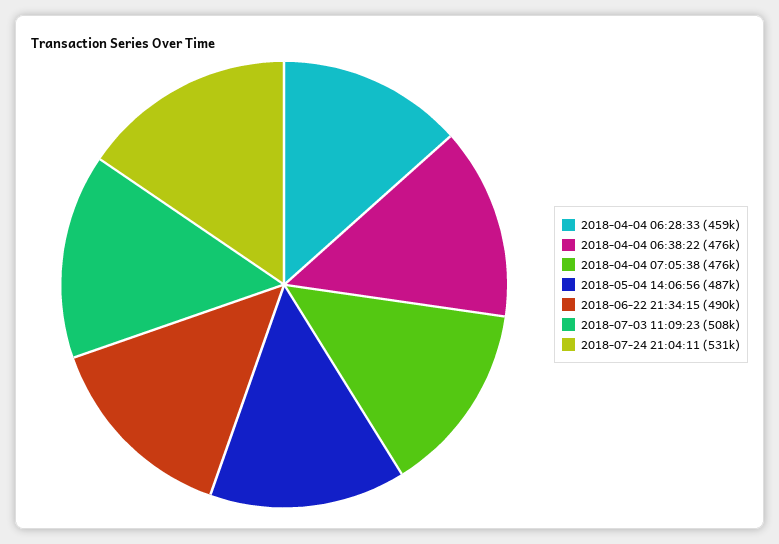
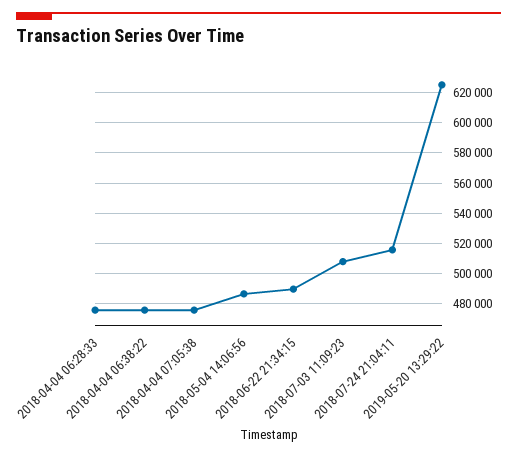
2018-04-04 06:28:33: 459000 -> 475000
2018-07-24 21:04:11: 531000 -> 515000
2019-05-20 13:29:22: none -> 625000

